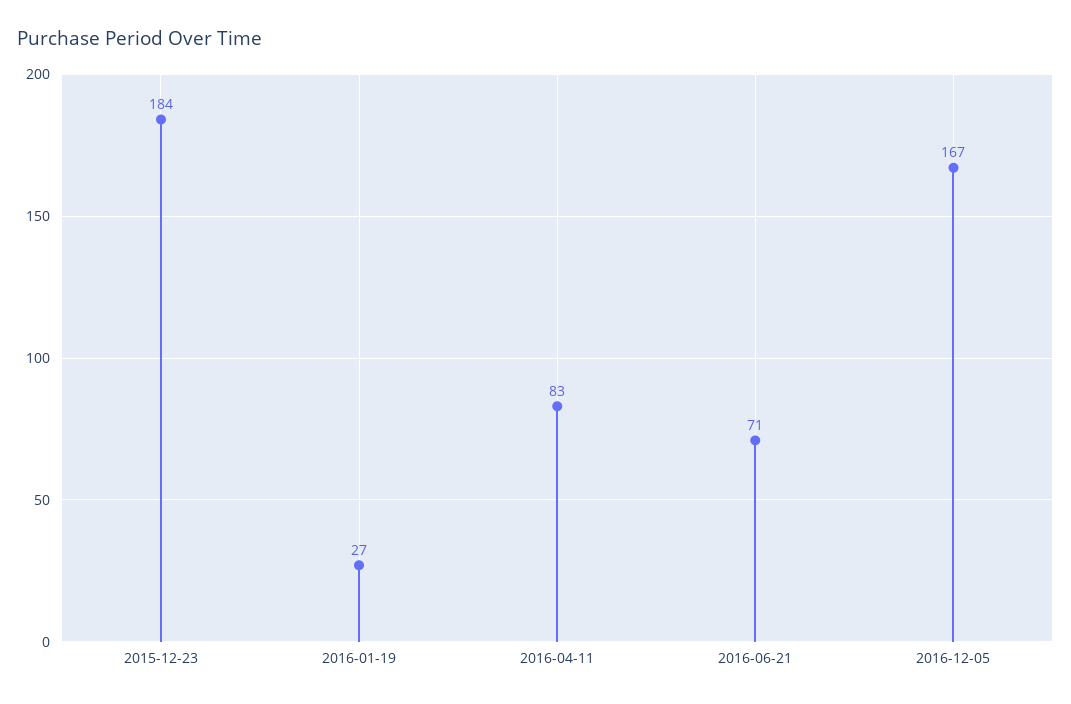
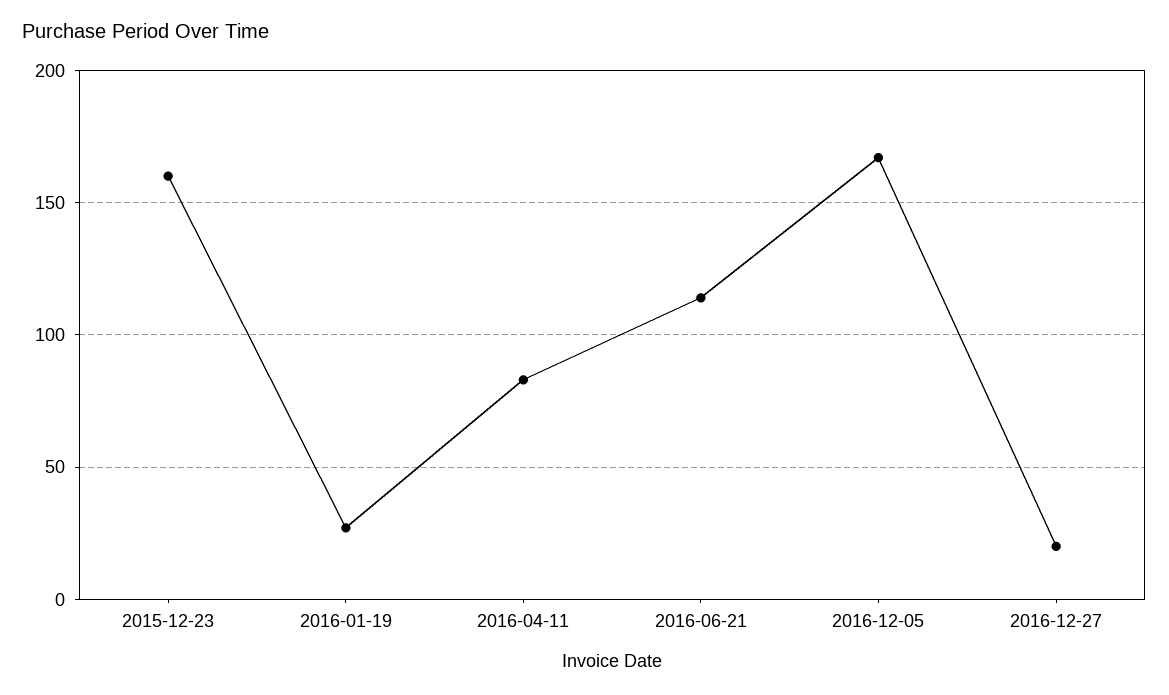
2015-12-23: 184 -> 160
2016-06-21: 71 -> 115
2016-12-27: none -> 20

